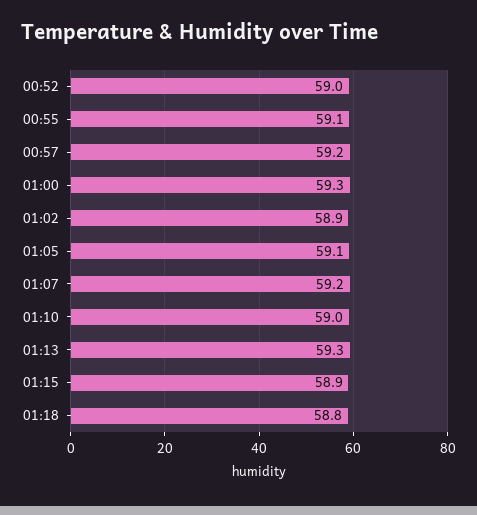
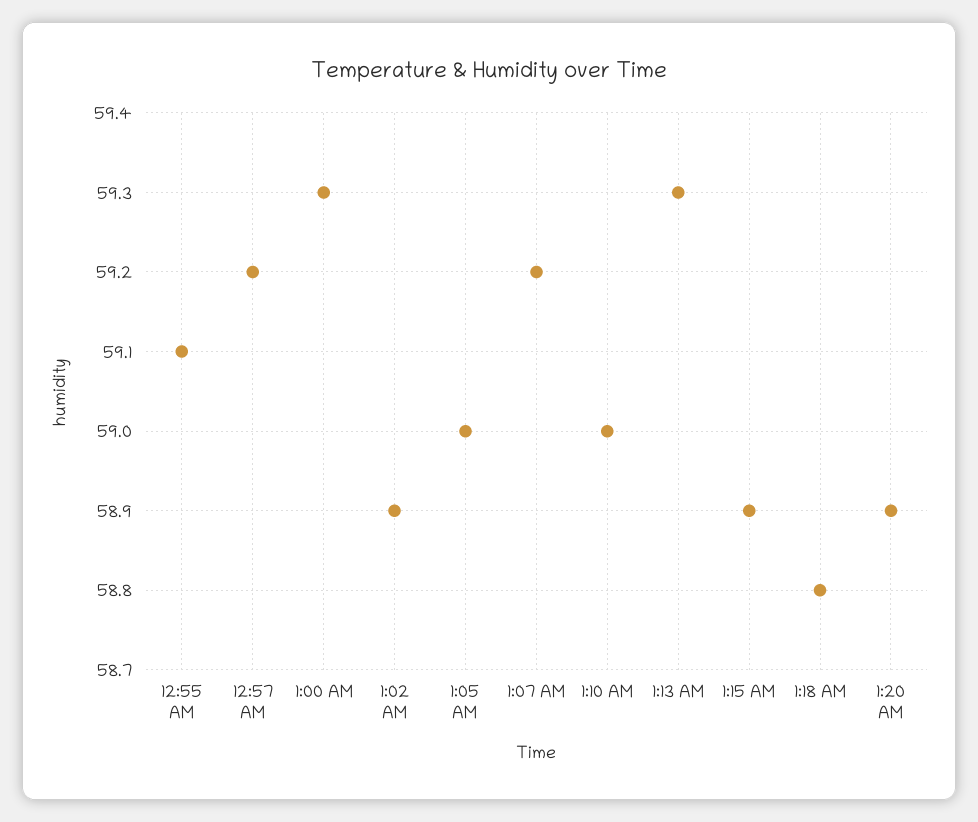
00:52: 59 -> none
01:05: 59.1 -> 59
1:20 AM: none -> 58.9

